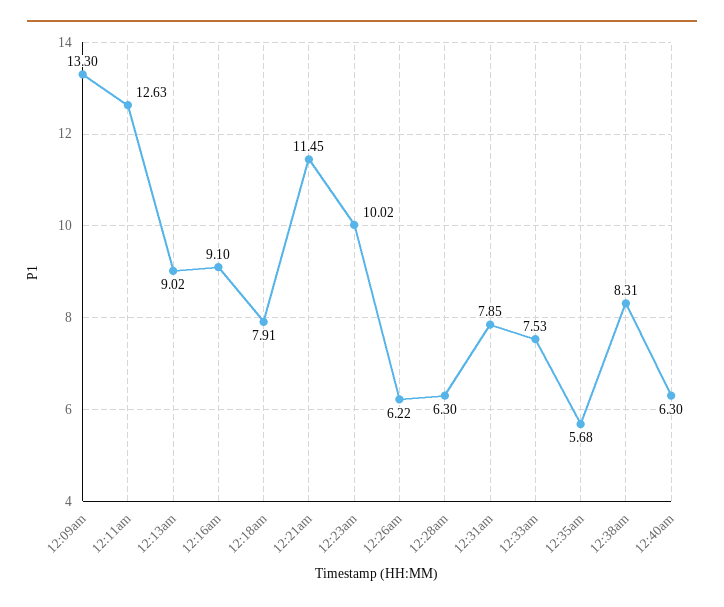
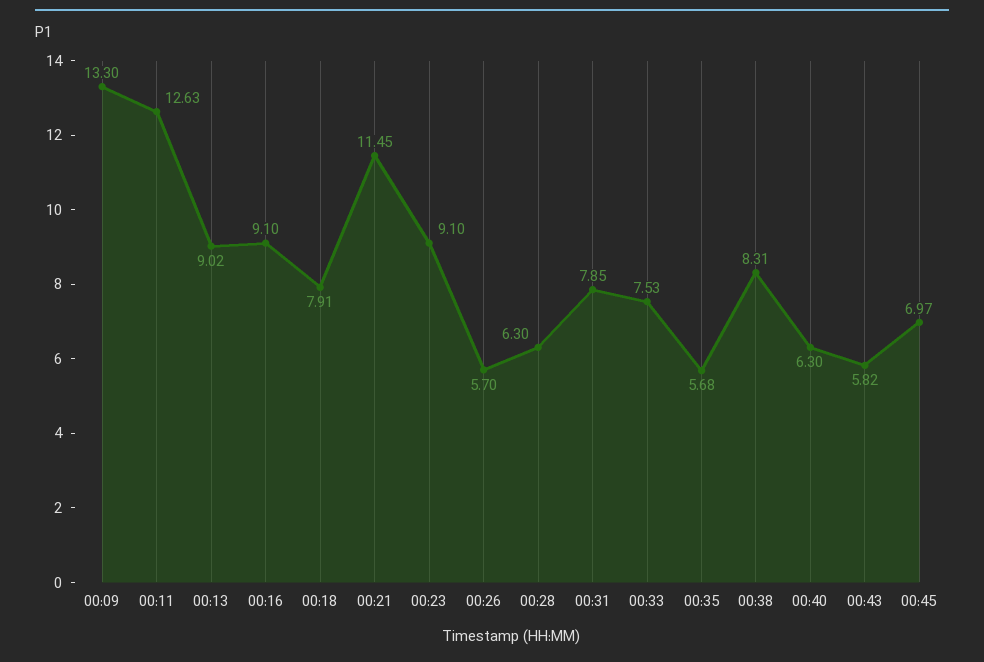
12:23am: 10.02 -> 9.1
12:26am: 6.22 -> 5.7
00:43: none -> 5.82
00:45: none -> 6.97

